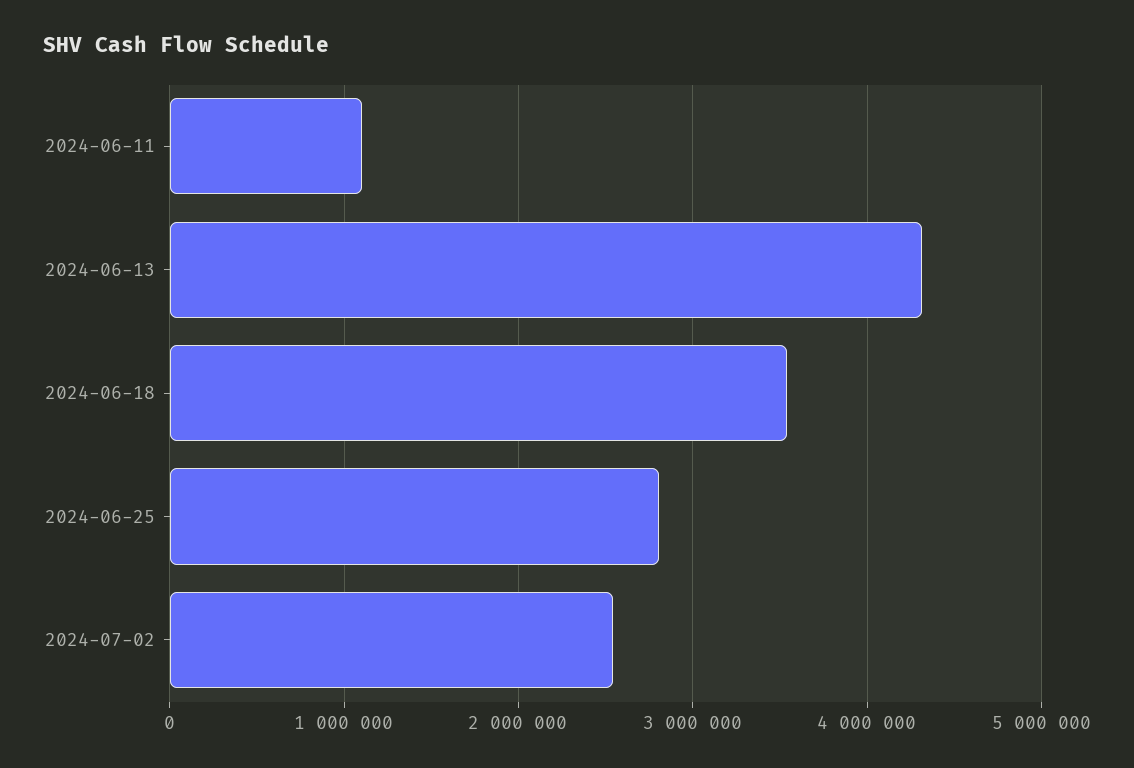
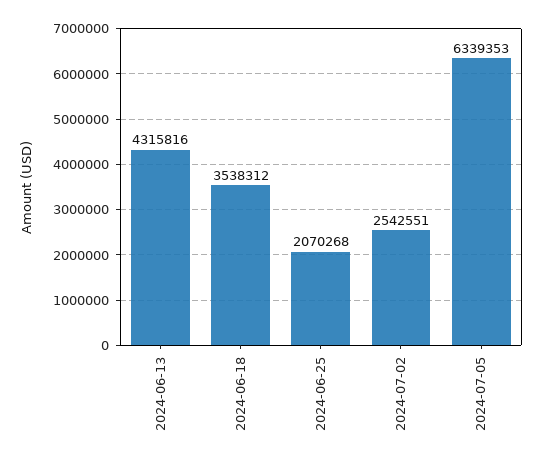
2024-06-11: 1100000 -> none
2024-06-25: 2800000 -> 2070268
2024-07-05: none -> 6339353

